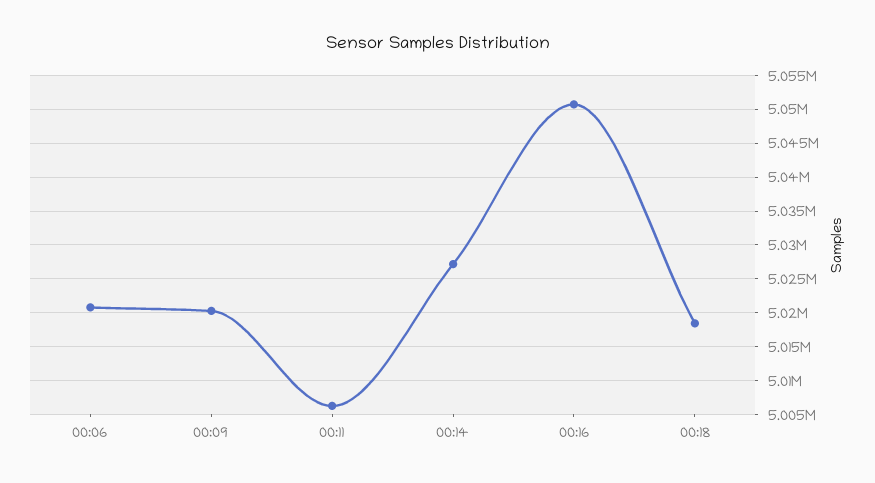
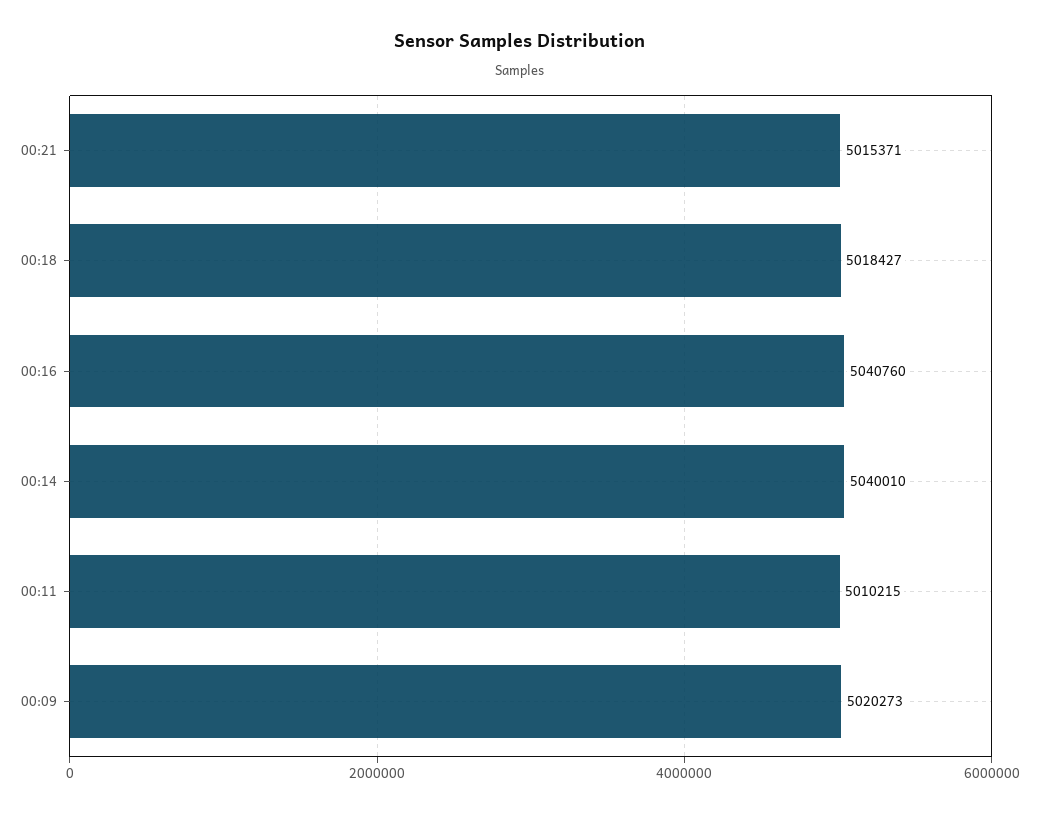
00:06: 5021000 -> none
00:11: 5006000 -> 5010215
00:14: 5027000 -> 5040010
00:16: 5051000 -> 5040760
00:21: none -> 5015371

